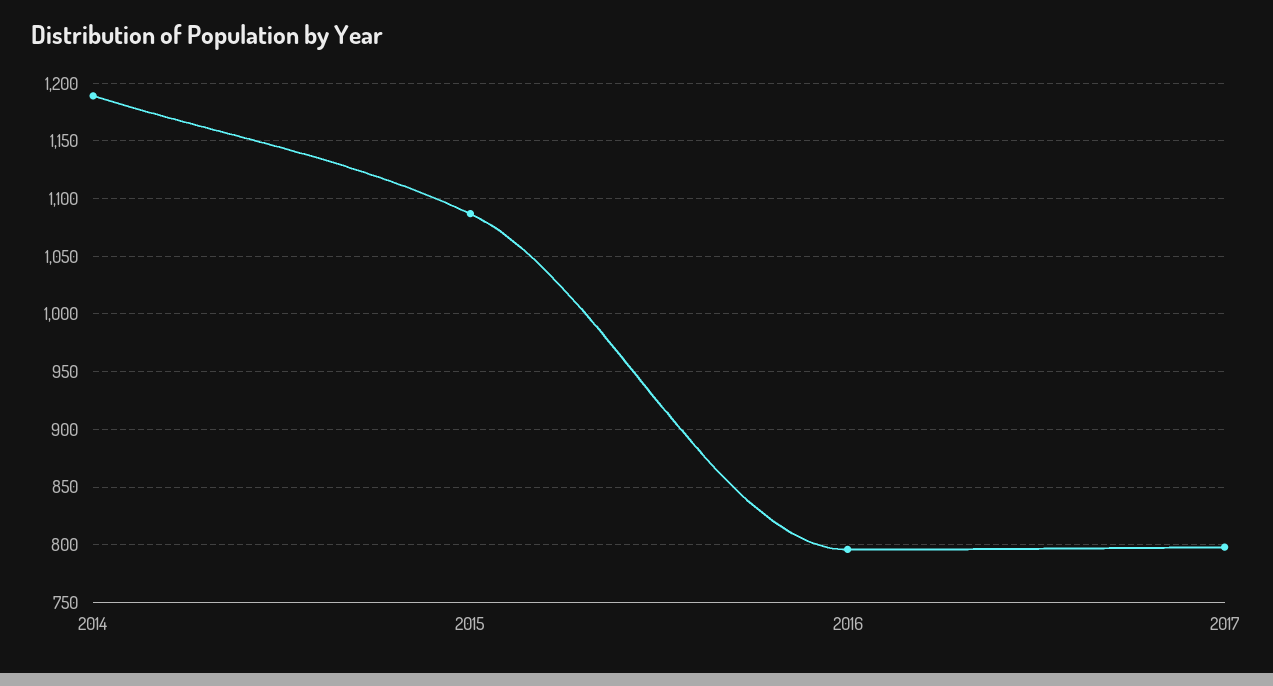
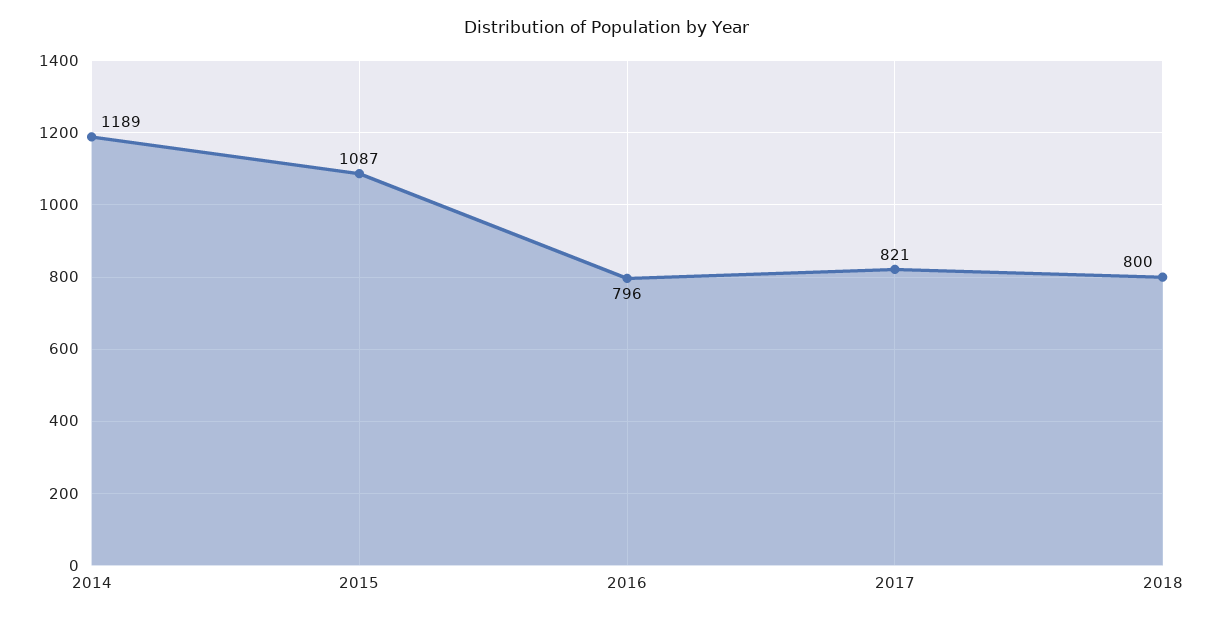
2017: 800 -> 821
2018: none -> 800

